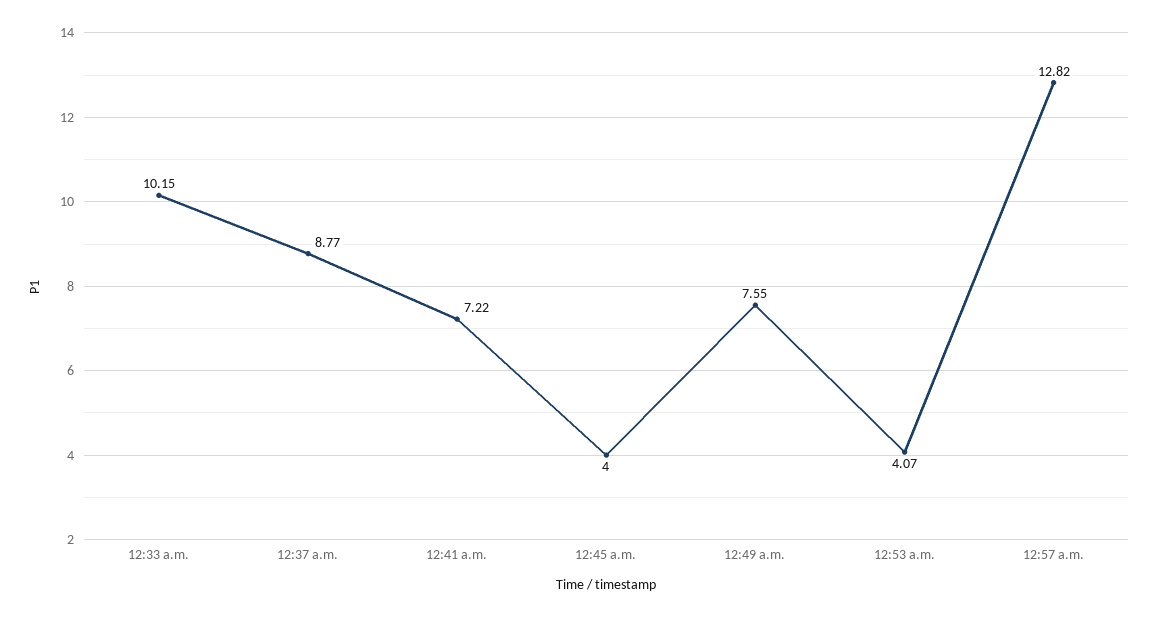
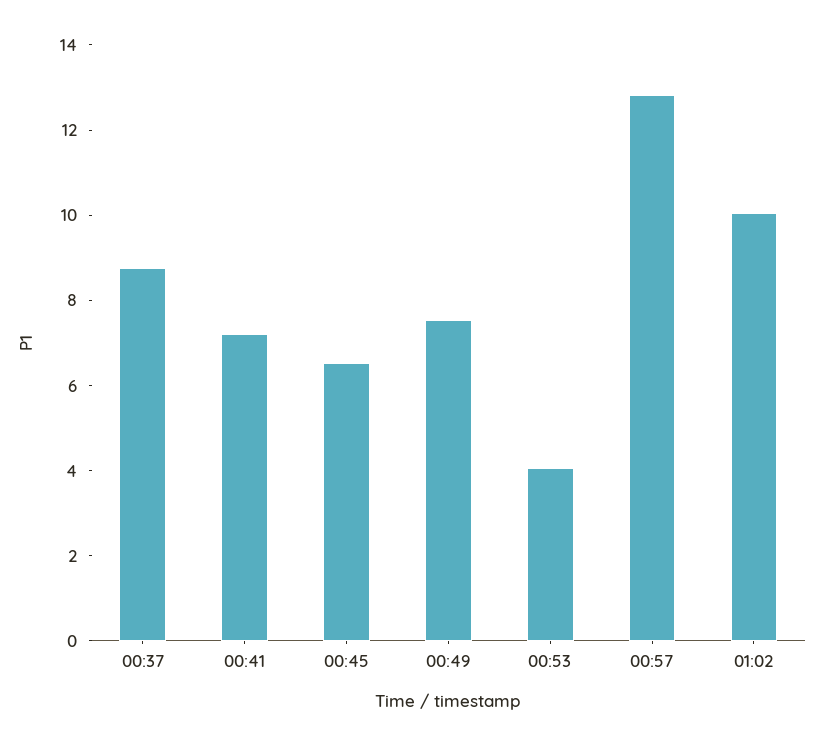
12:33 a.m.: 10.15 -> none
12:45 a.m.: 4 -> 6.5
01:02: none -> 10

